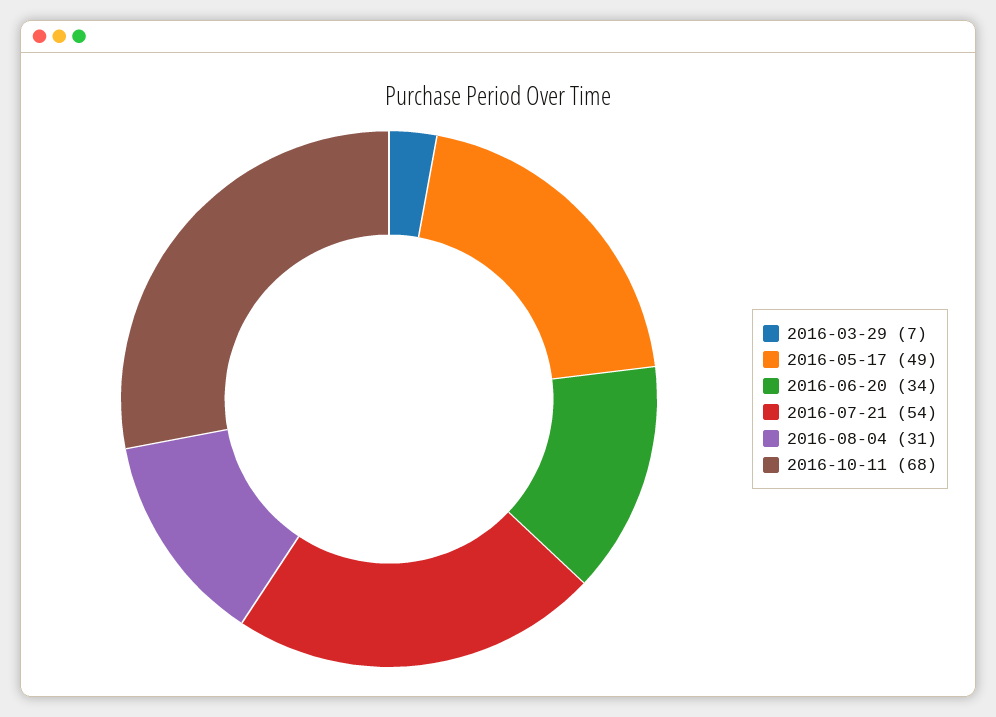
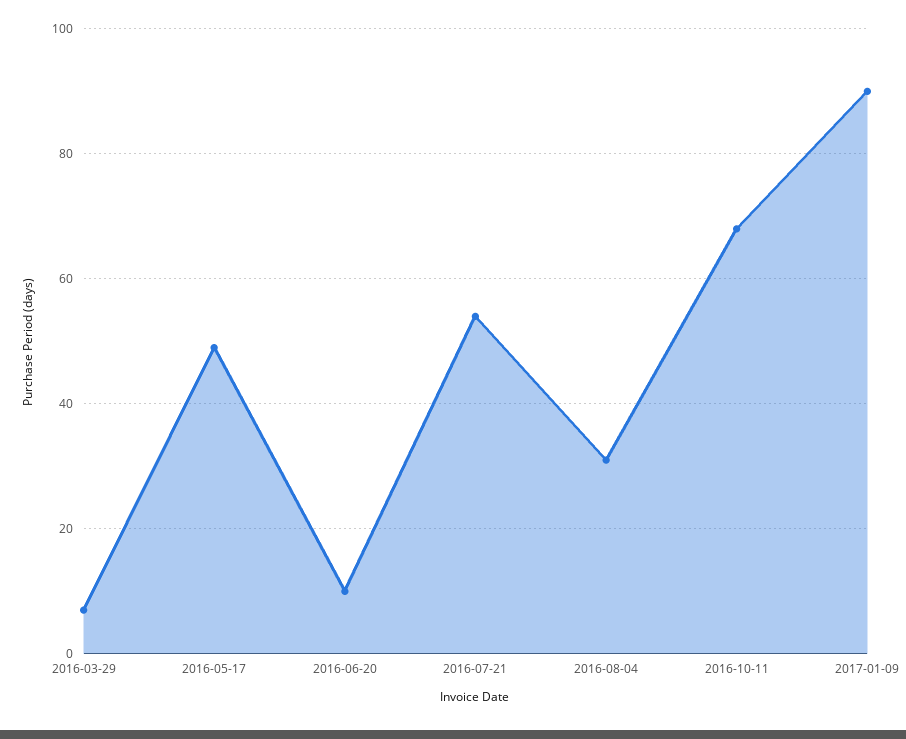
2016-06-20: 34 -> 10
2017-01-09: none -> 90

